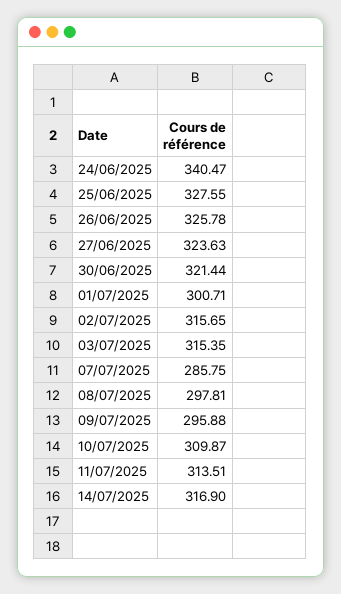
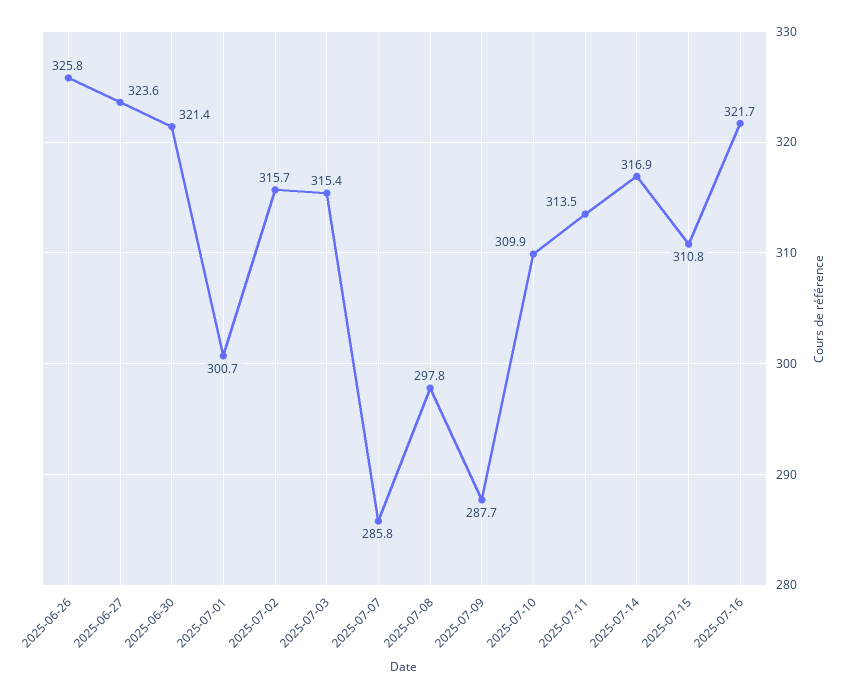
24/06/2025: 340.47 -> none
25/06/2025: 327.55 -> none
09/07/2025: 295.88 -> 287.7
2025-07-15: none -> 310.8
2025-07-16: none -> 321.7

